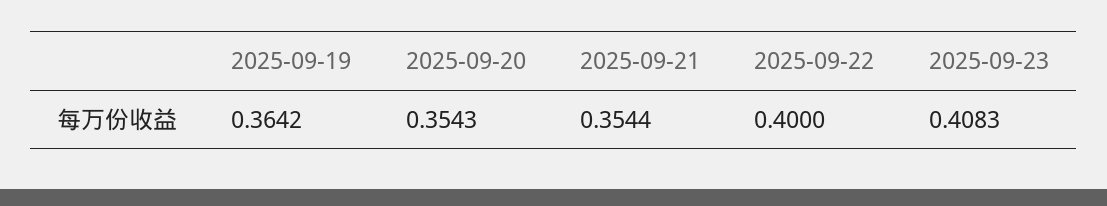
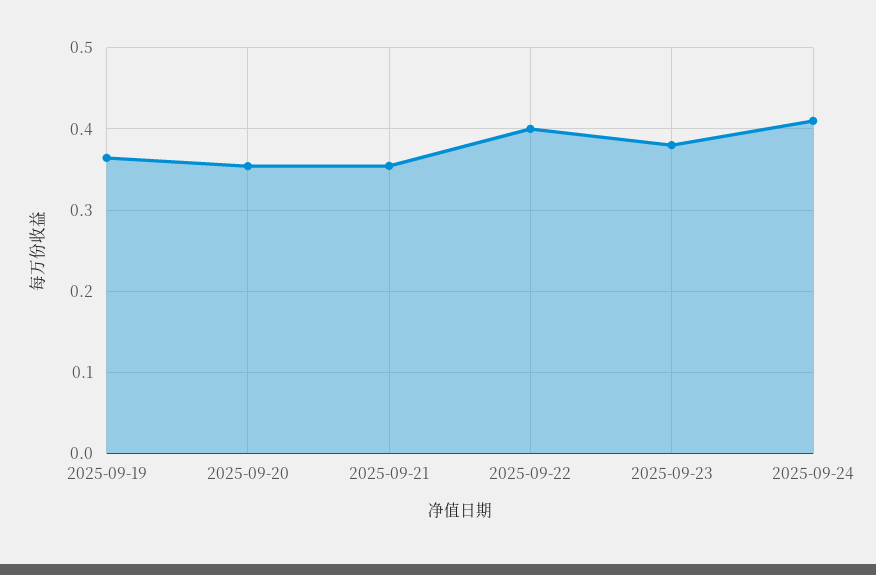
2025-09-23: 0.4083 -> 0.38
2025-09-24: none -> 0.41

